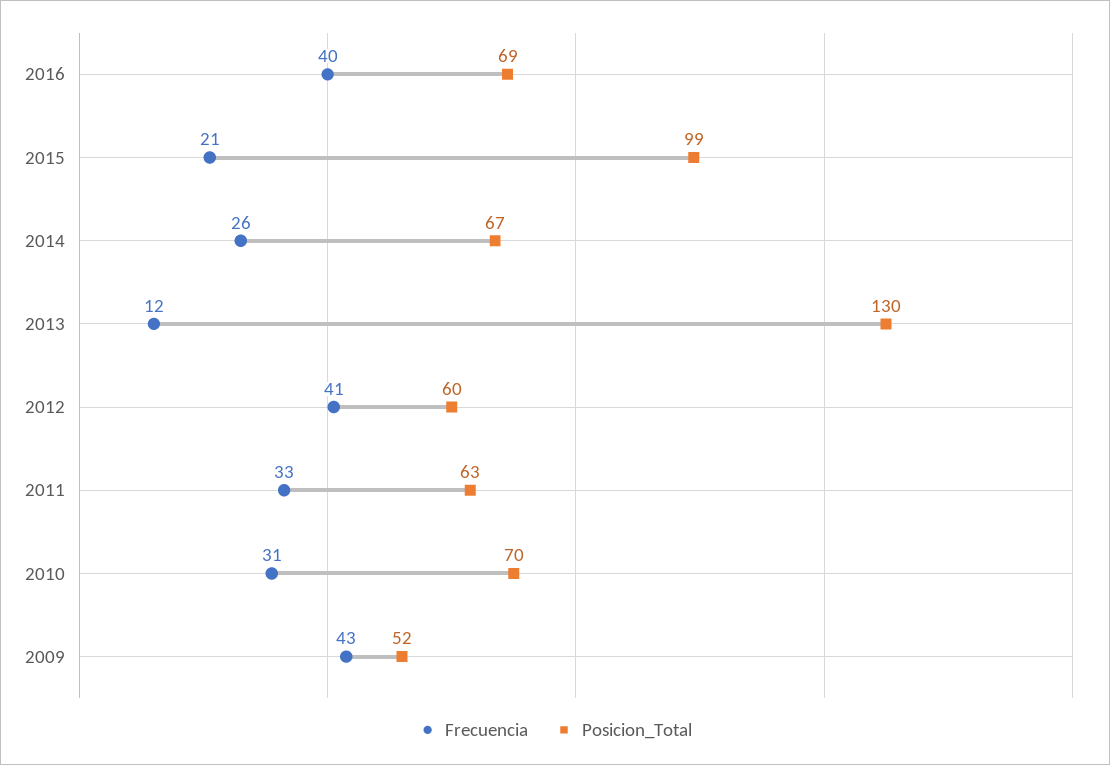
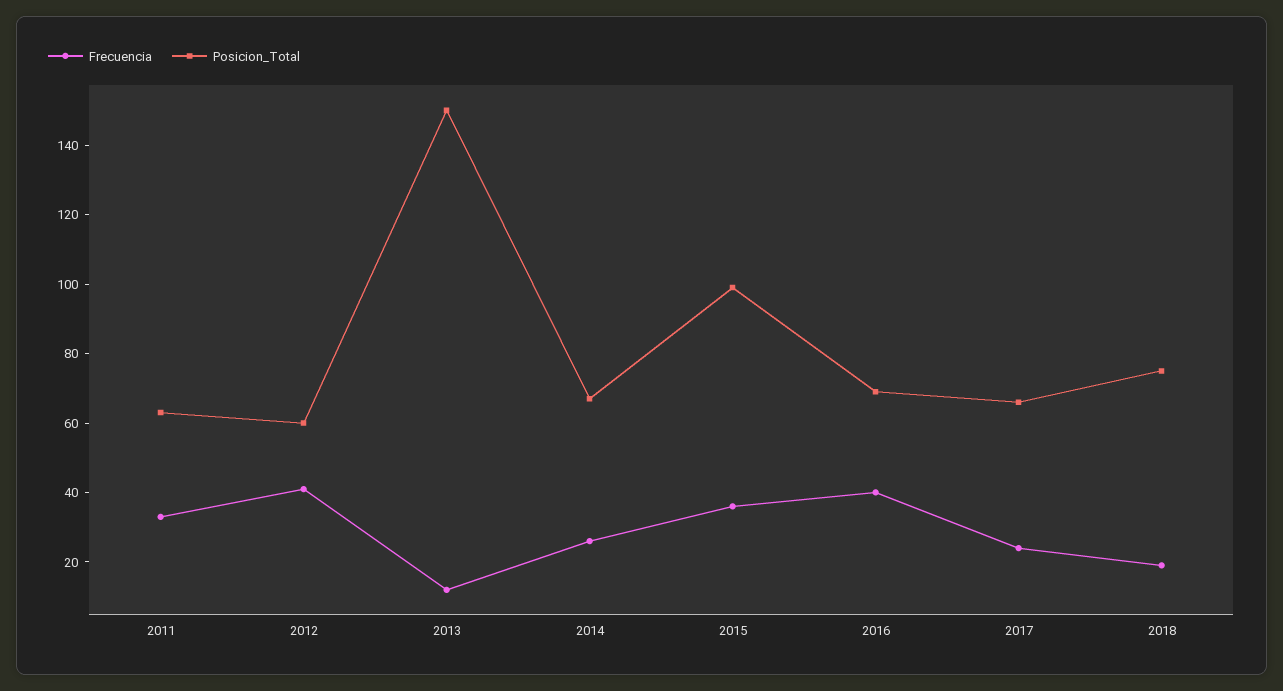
Frecuencia, 2015: 21 -> 35
Posicion_Total, 2013: 130 -> 150
Frecuencia, 2010: 31 -> none
Posicion_Total, 2010: 70 -> none
Frecuencia, 2009: 43 -> none
Posicion_Total, 2009: 52 -> none
Frecuencia, 2017: none -> 25
Posicion_Total, 2017: none -> 65
Frecuencia, 2018: none -> 20
Posicion_Total, 2018: none -> 75

